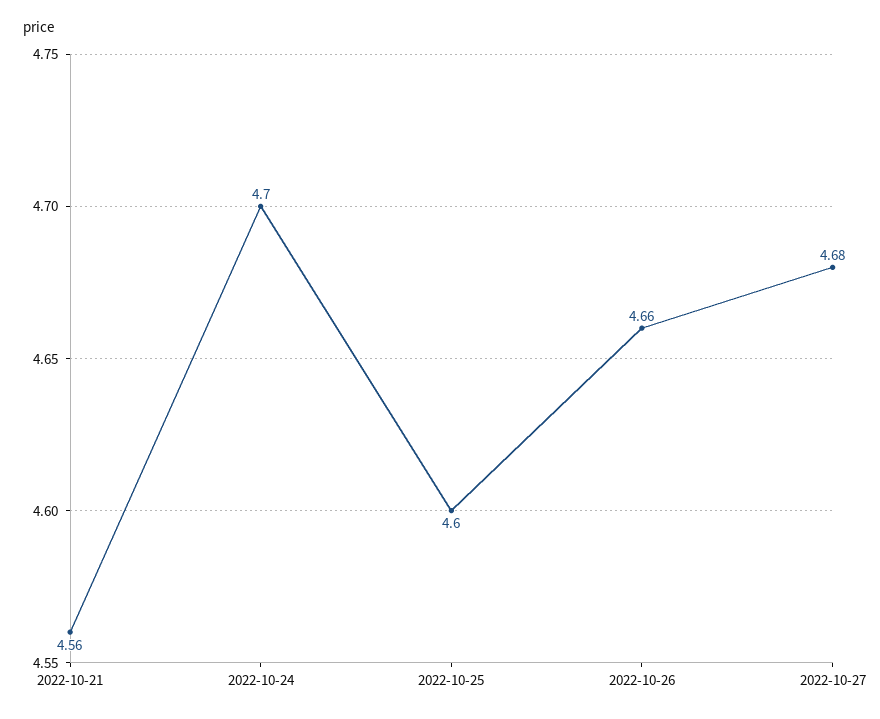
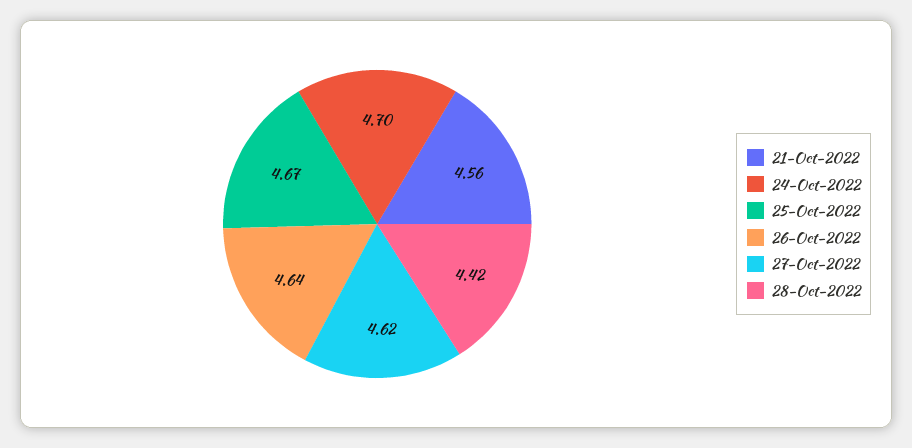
2022-10-25: 4.6 -> 4.67
2022-10-26: 4.66 -> 4.64
2022-10-27: 4.68 -> 4.62
28-Oct-2022: none -> 4.42

